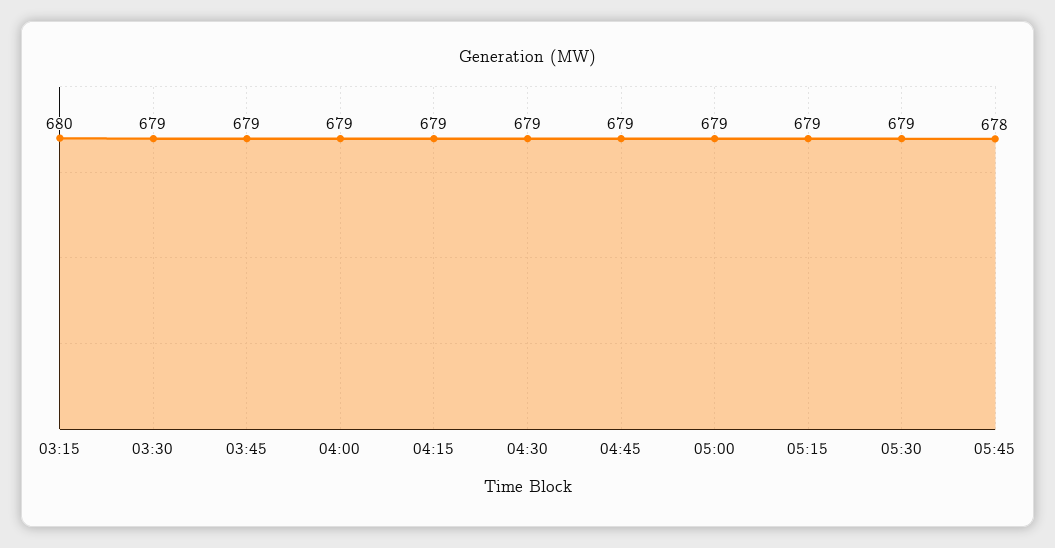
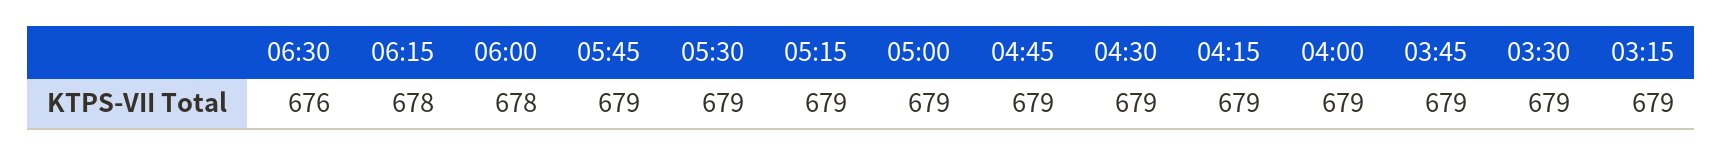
03:15: 680 -> 679
05:45: 678 -> 679
06:30: none -> 676
06:15: none -> 678
06:00: none -> 678

